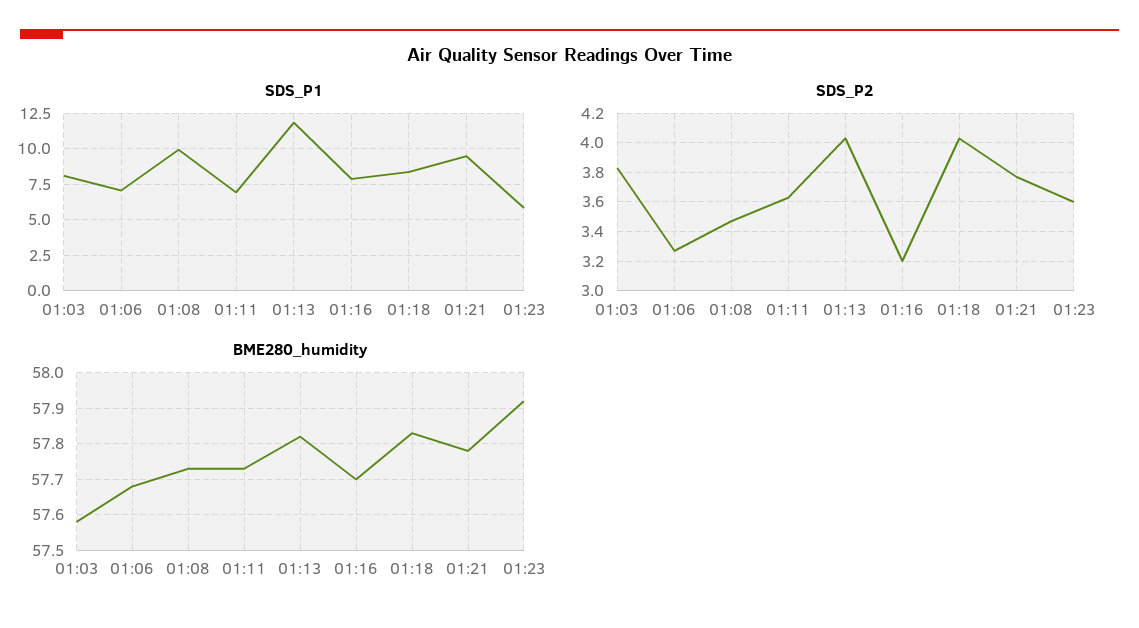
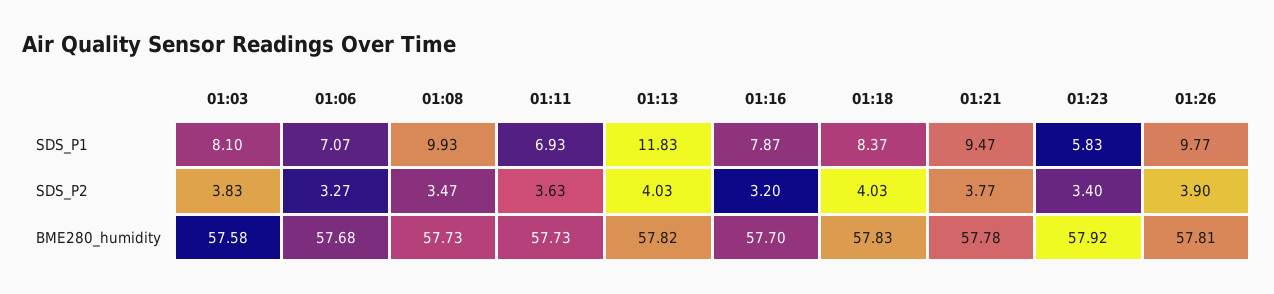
SDS_P2, 01:23: 3.6 -> 3.4
SDS_P1, 01:26: none -> 9.77
SDS_P2, 01:26: none -> 3.9
BME280_humidity, 01:26: none -> 57.81

